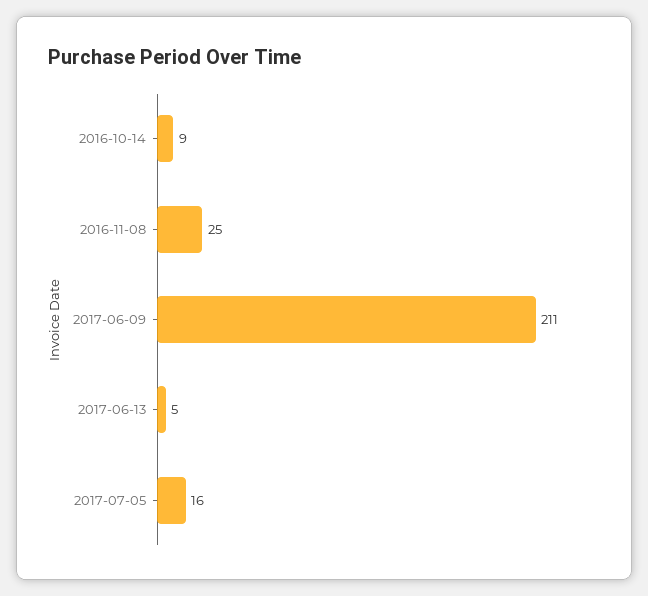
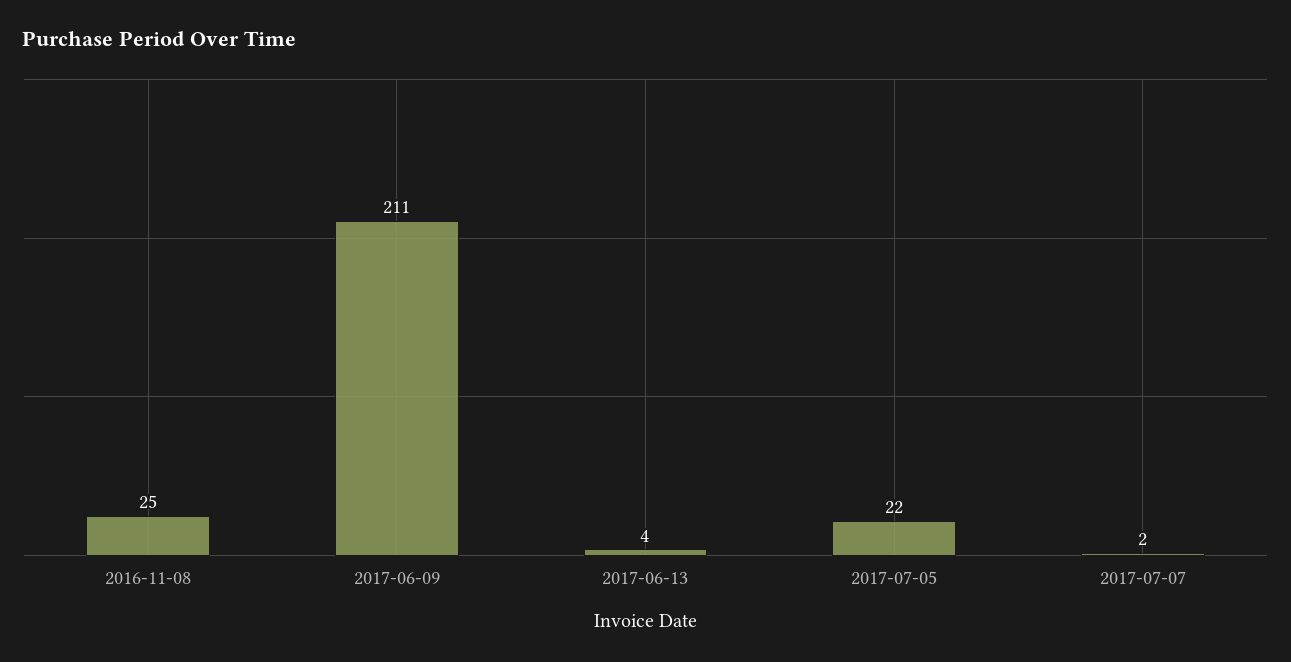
2016-10-14: 9 -> none
2017-06-13: 5 -> 4
2017-07-05: 16 -> 22
2017-07-07: none -> 2

